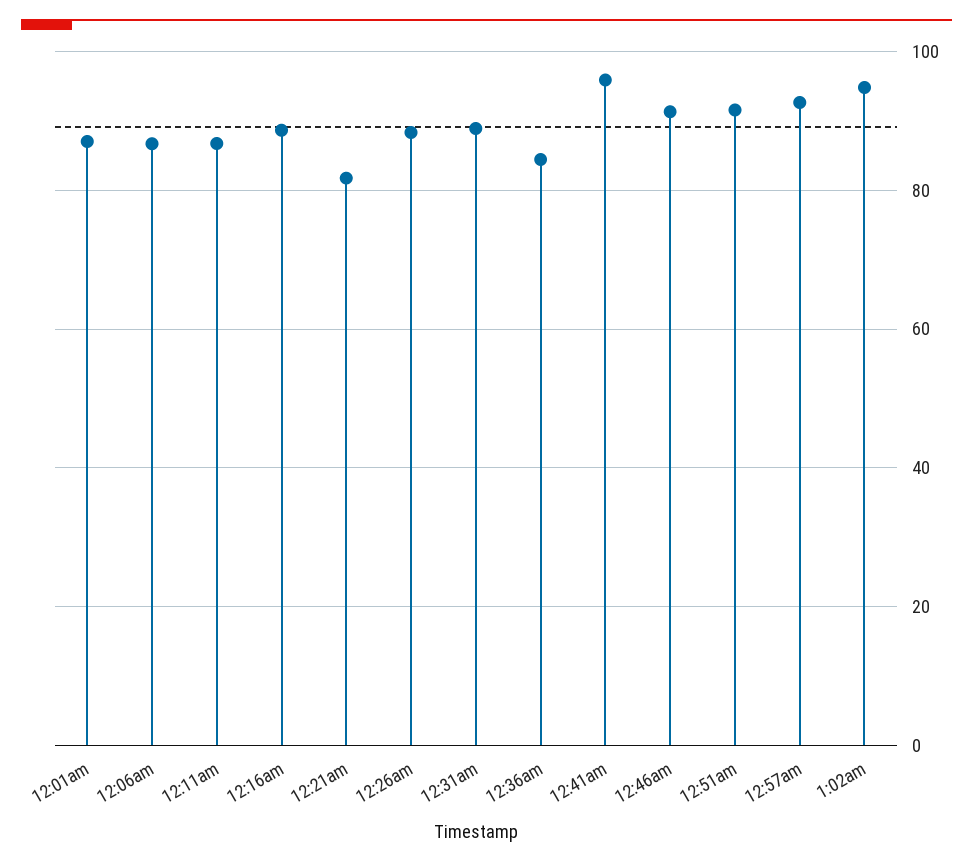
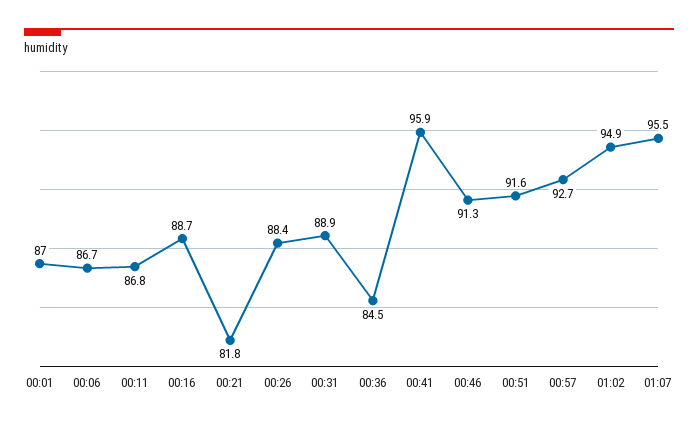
01:07: none -> 95.5

